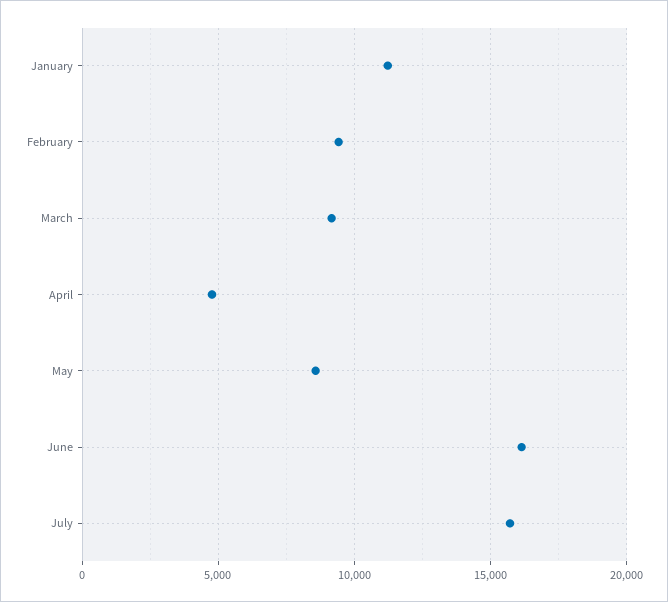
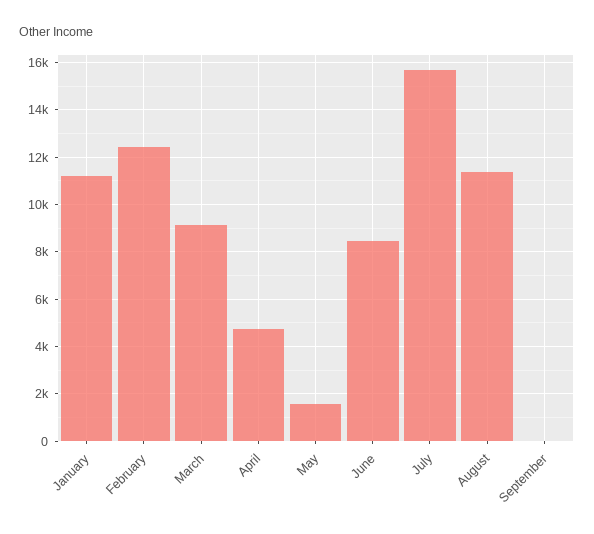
February: 9500 -> 12500
May: 8500 -> 1500
June: 16000 -> 8500
August: none -> 11500
September: none -> 0

